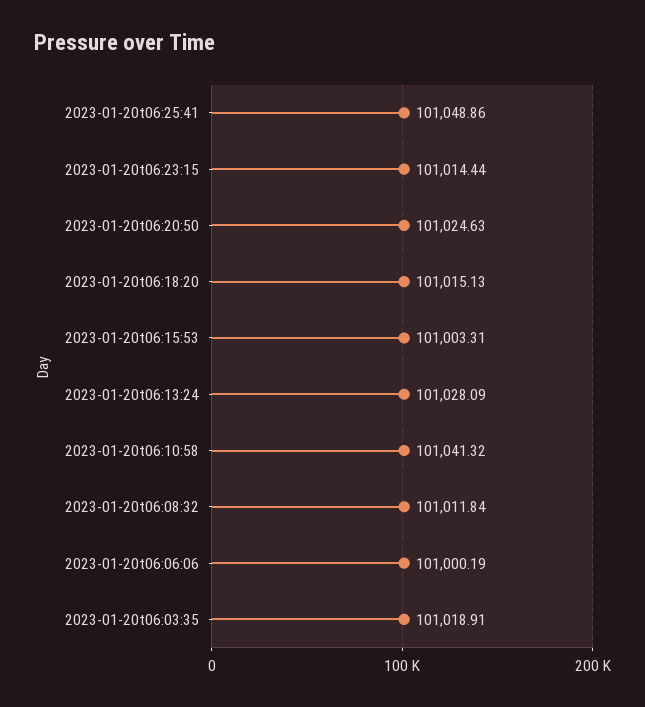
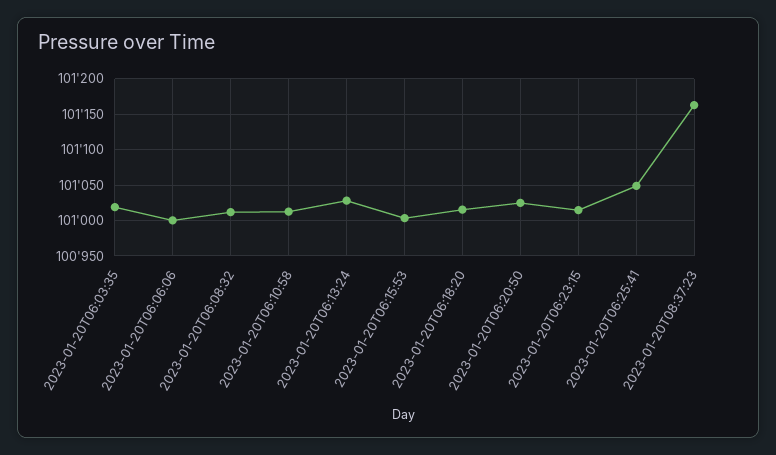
2023-01-20t06:10:58: 101041.32 -> 101010
2023-01-20T08:37:23: none -> 101160

